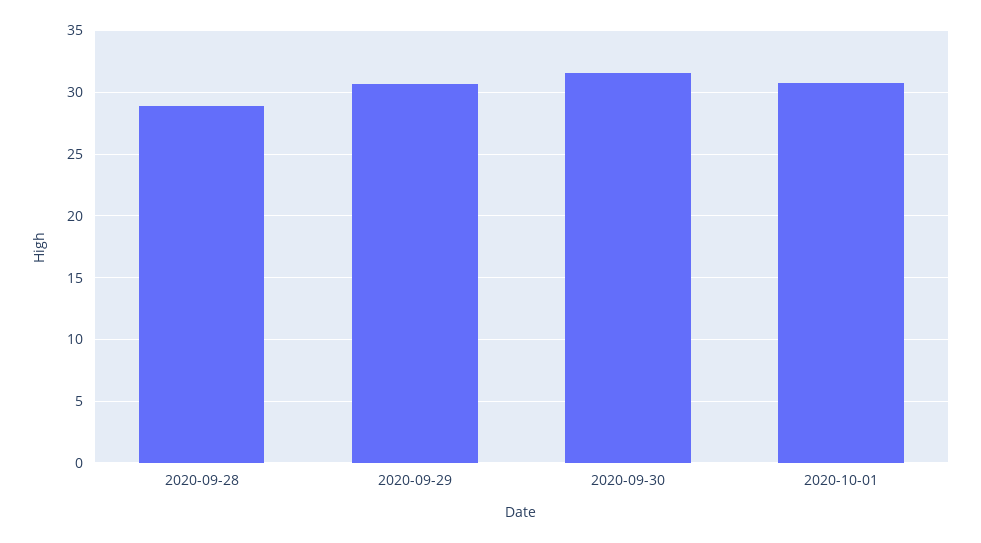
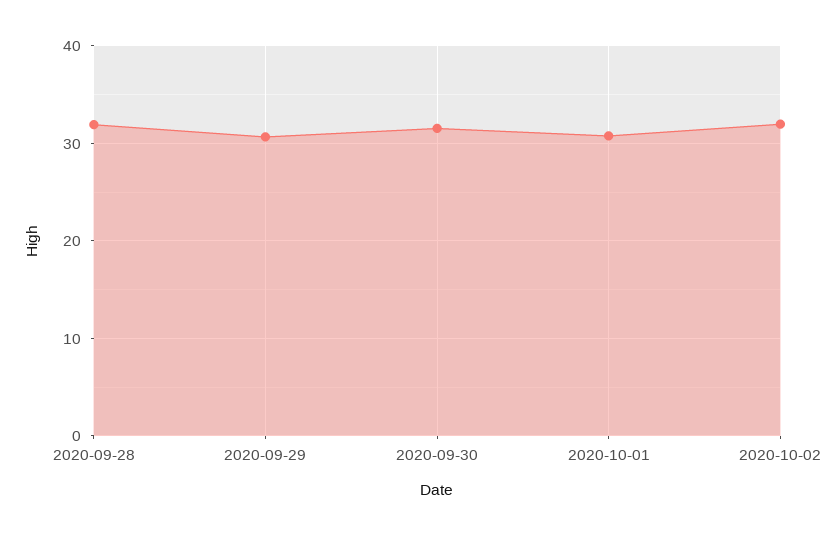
2020-09-28: 29 -> 32
2020-10-02: none -> 32

